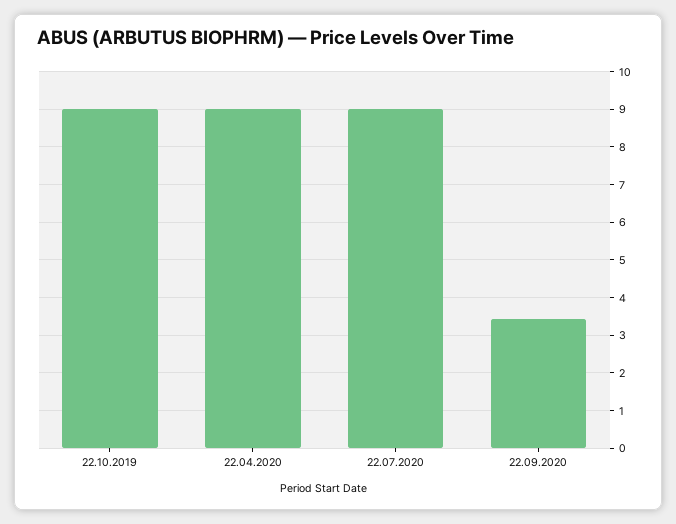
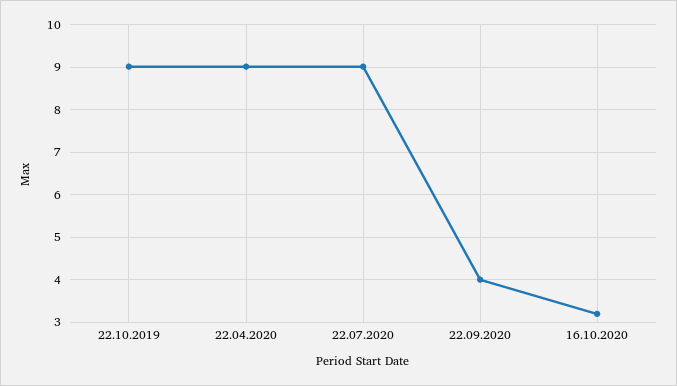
22.09.2020: 3.4 -> 4
16.10.2020: none -> 3.2

